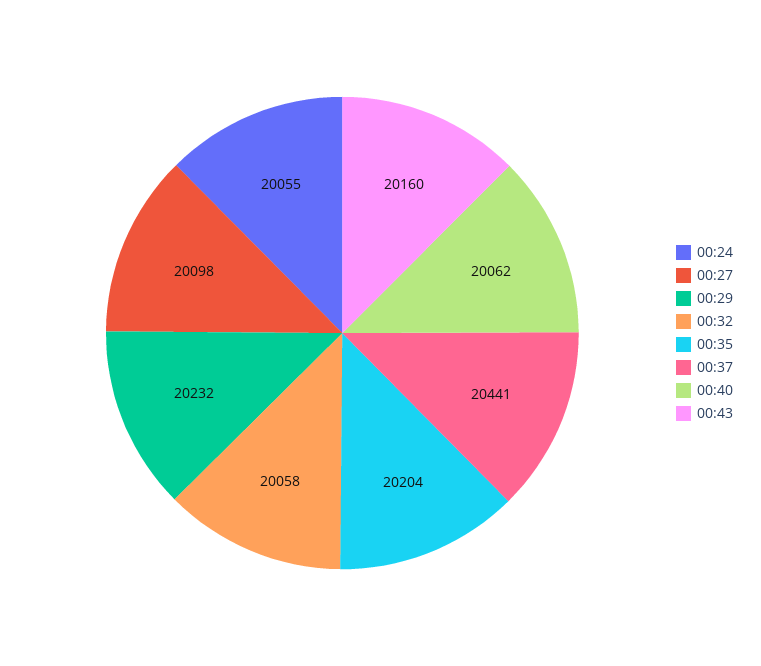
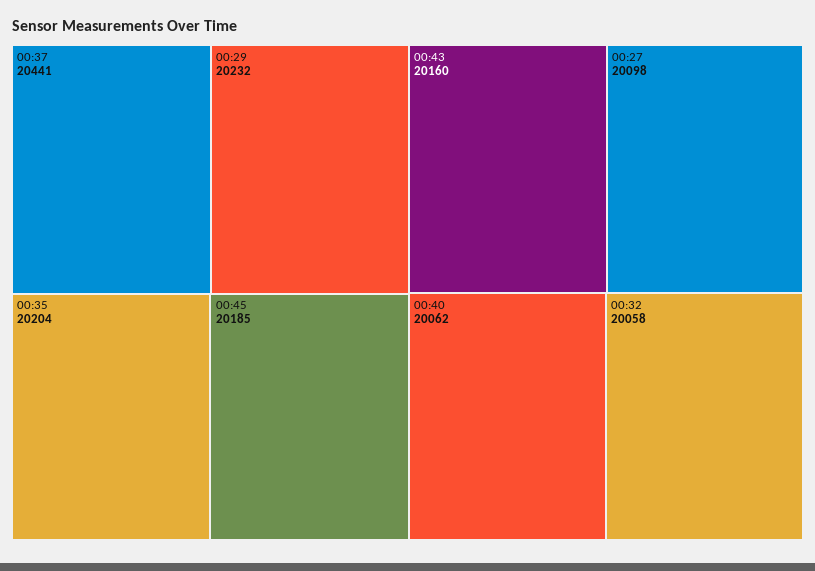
00:24: 20055 -> none
00:45: none -> 20185

